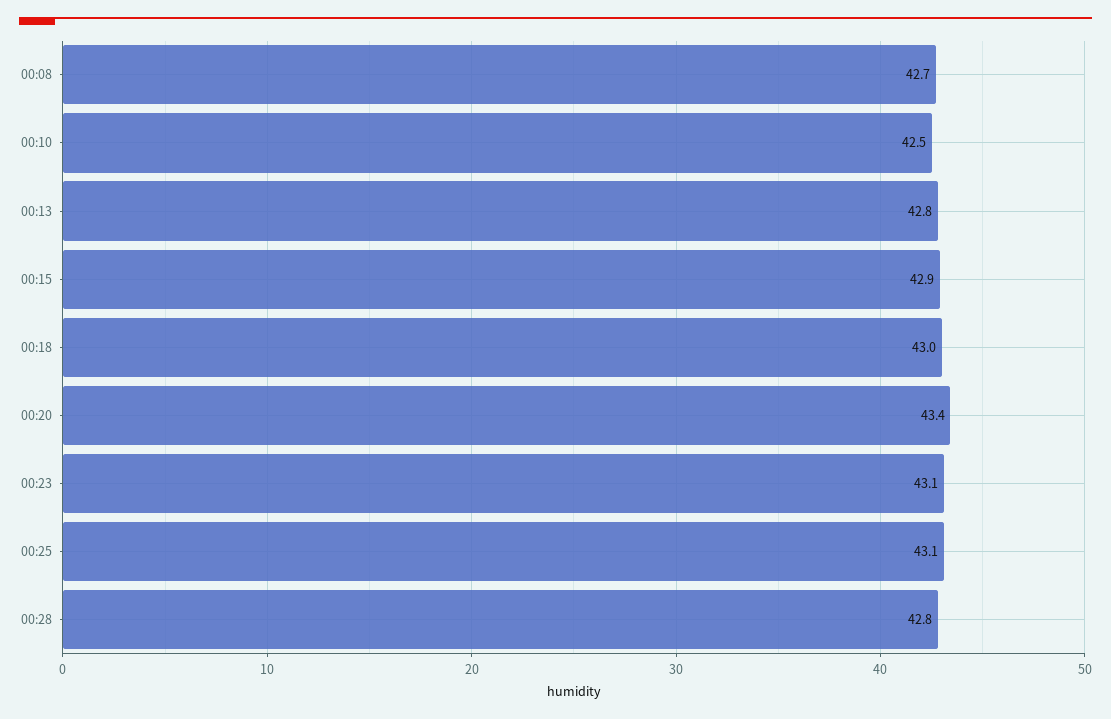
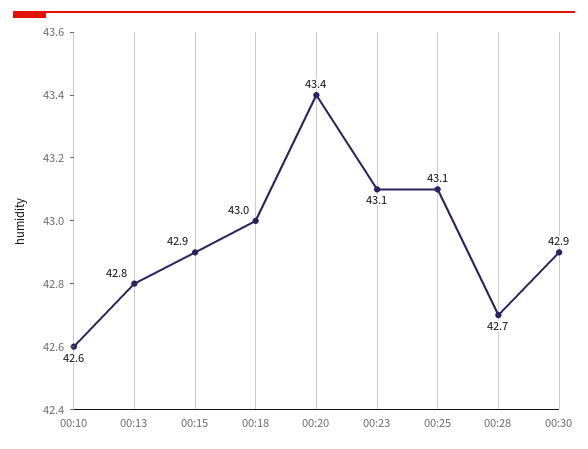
00:08: 42.7 -> none
00:10: 42.5 -> 42.6
00:28: 42.8 -> 42.7
00:30: none -> 42.9

